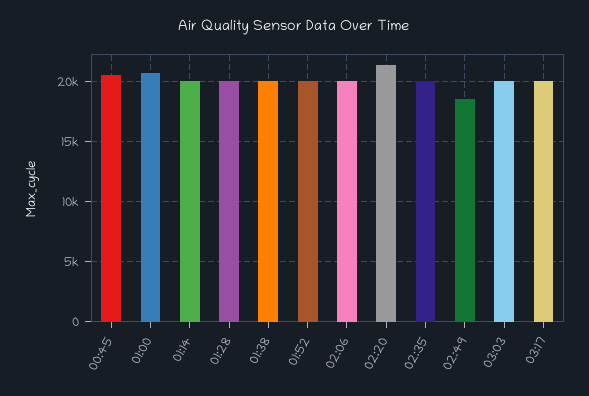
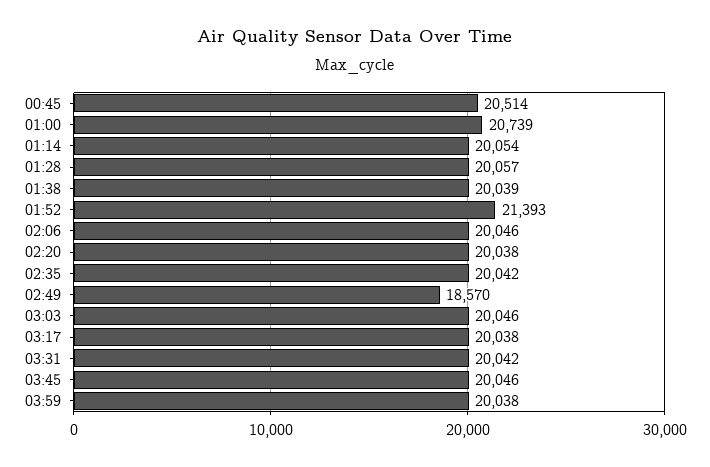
01:52: 20000 -> 21393
02:20: 21500 -> 20038
03:31: none -> 20042
03:45: none -> 20046
03:59: none -> 20038

